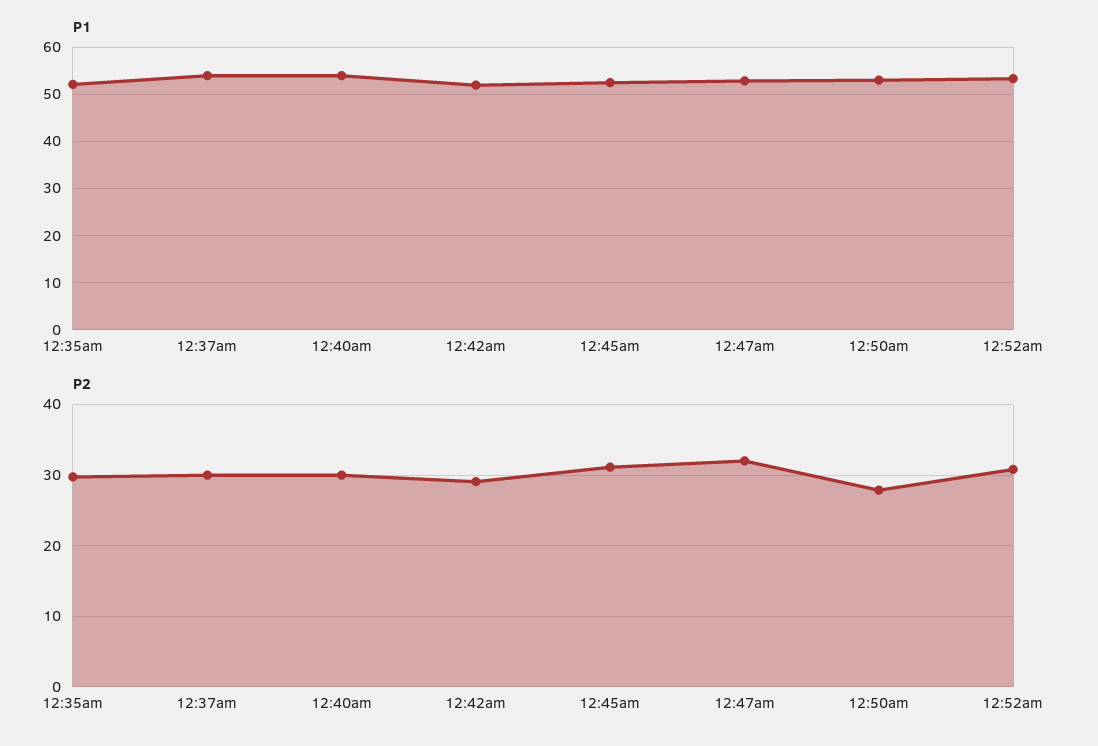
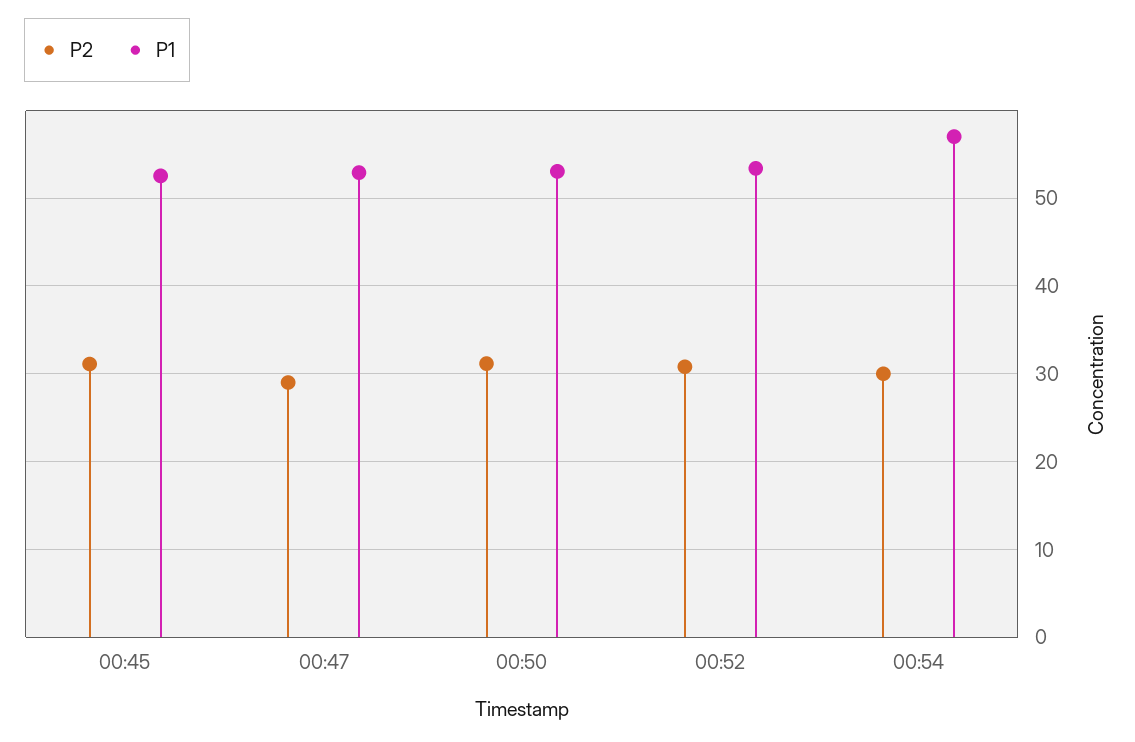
P1, 12:35am: 52 -> none
P1, 12:37am: 54 -> none
P1, 12:40am: 54 -> none
P1, 12:42am: 52 -> none
P2, 12:35am: 30 -> none
P2, 12:37am: 30 -> none
P2, 12:40am: 30 -> none
P2, 12:42am: 29 -> none
P2, 12:47am: 32 -> 29
P2, 12:50am: 28 -> 31
P2, 00:54: none -> 30
P1, 00:54: none -> 57

